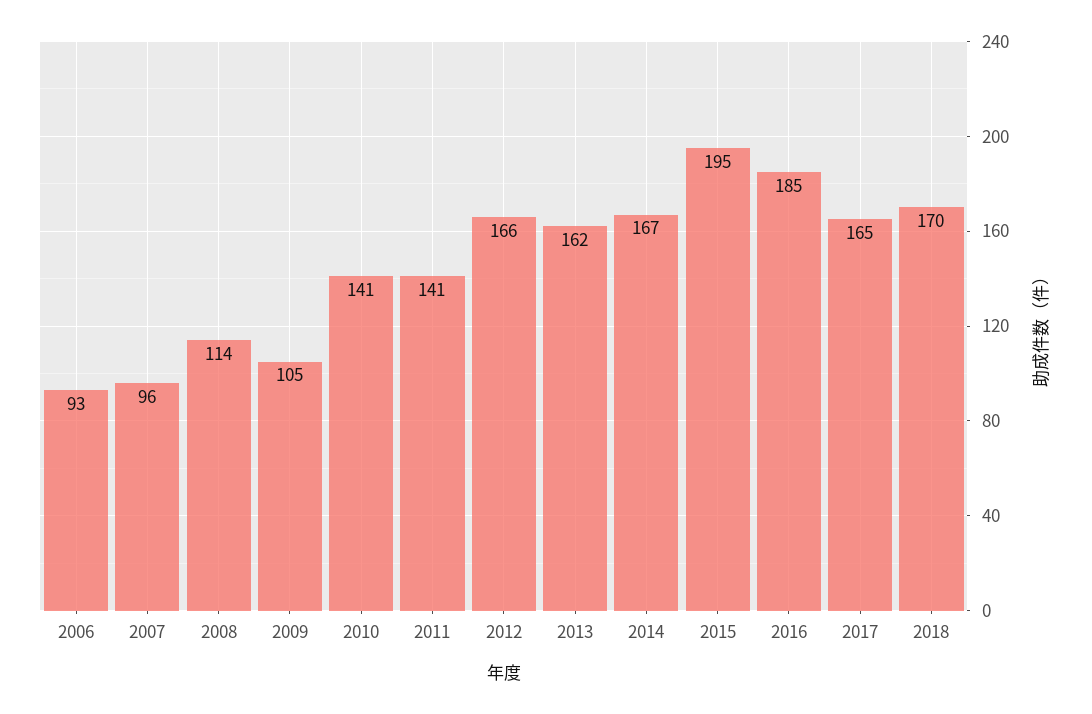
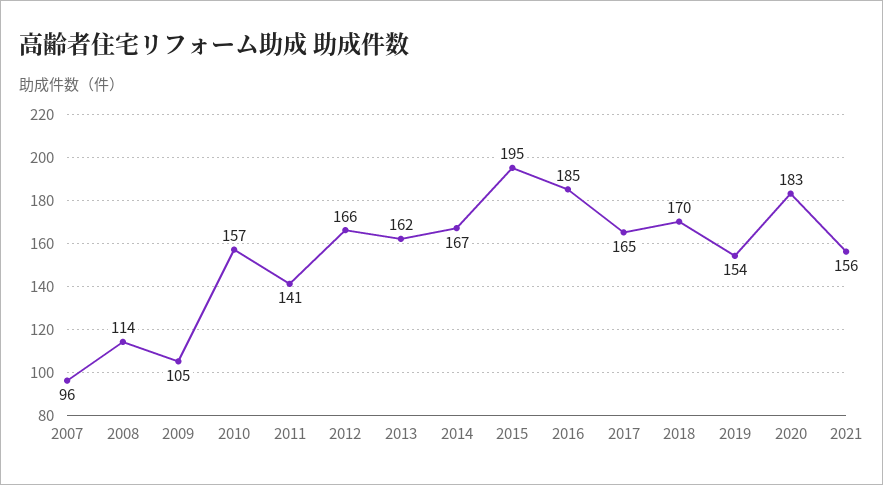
2006: 93 -> none
2010: 141 -> 157
2019: none -> 154
2020: none -> 183
2021: none -> 156

